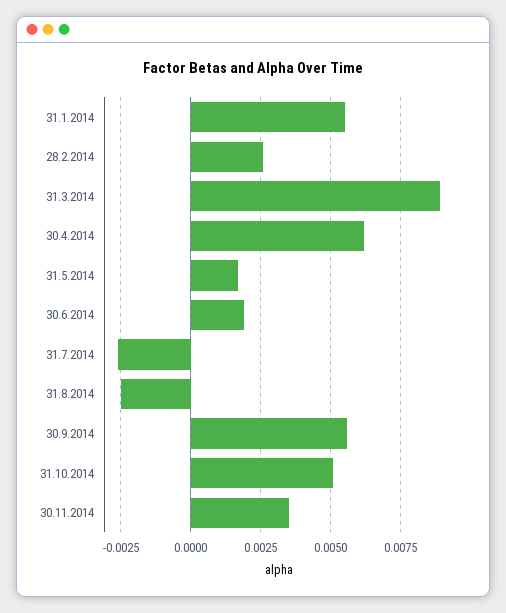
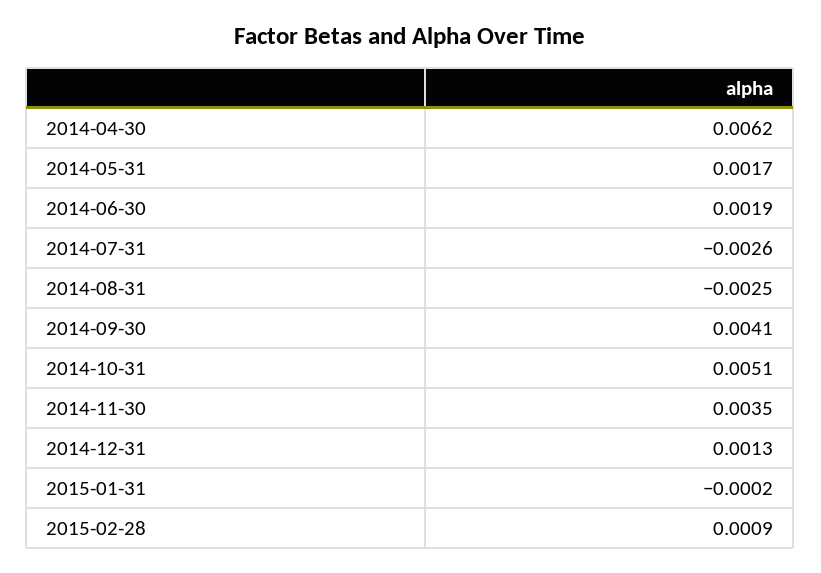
31.1.2014: 0.0055 -> none
28.2.2014: 0.0025 -> none
31.3.2014: 0.009 -> none
30.9.2014: 0.0055 -> 0.0041
2014-12-31: none -> 0.0013
2015-01-31: none -> -0.0002
2015-02-28: none -> 0.0009

